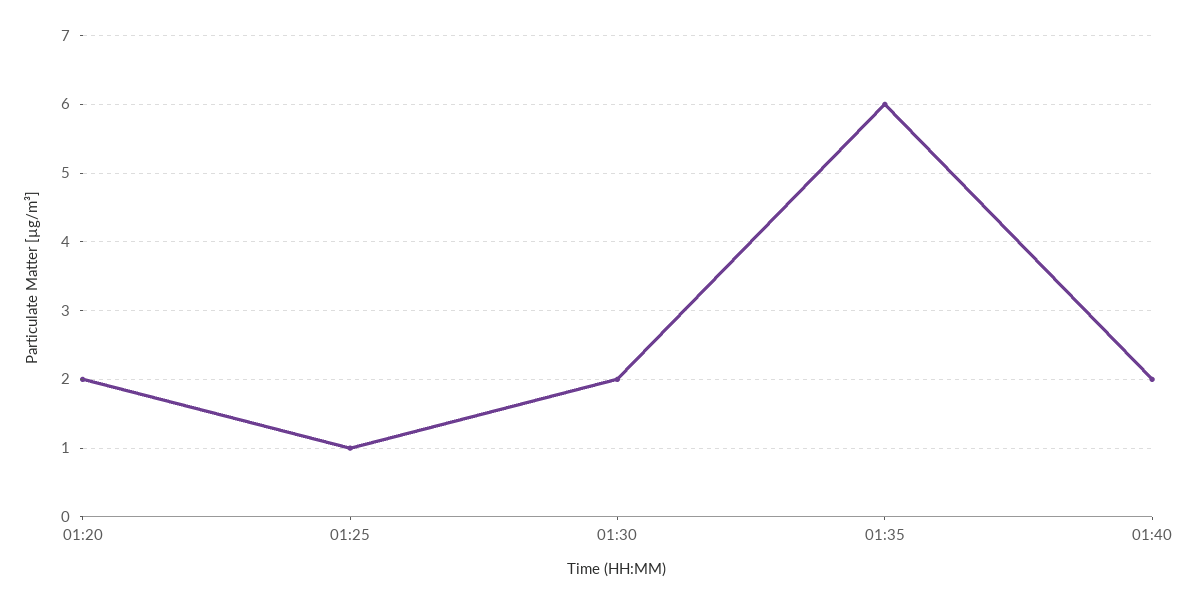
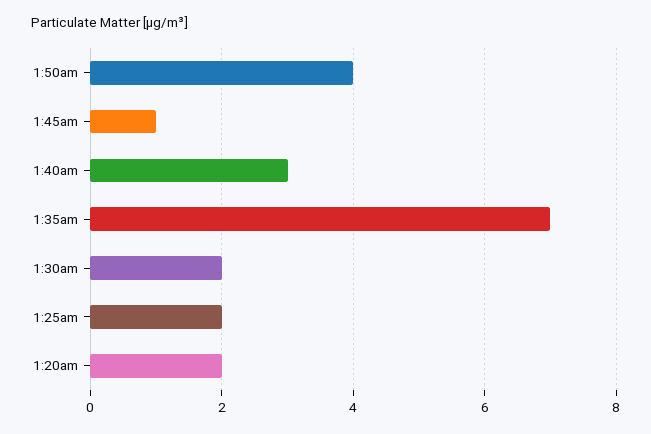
01:25: 1 -> 2
01:35: 6 -> 7
01:40: 2 -> 3
1:50am: none -> 4
1:45am: none -> 1

